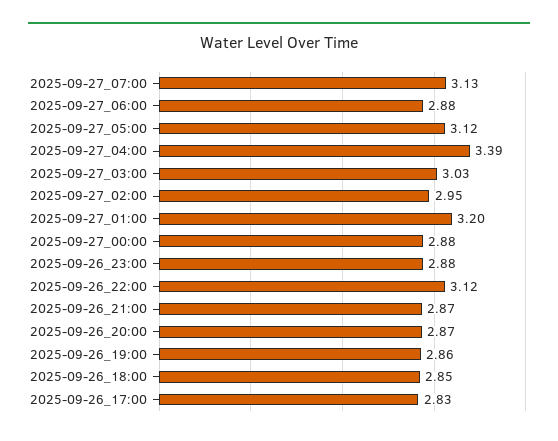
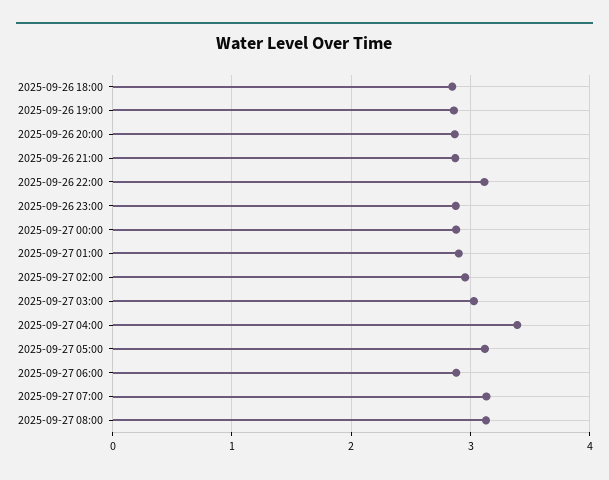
2025-09-27_01:00: 3.2 -> 2.9
2025-09-26_17:00: 2.83 -> none
2025-09-27 08:00: none -> 3.1

